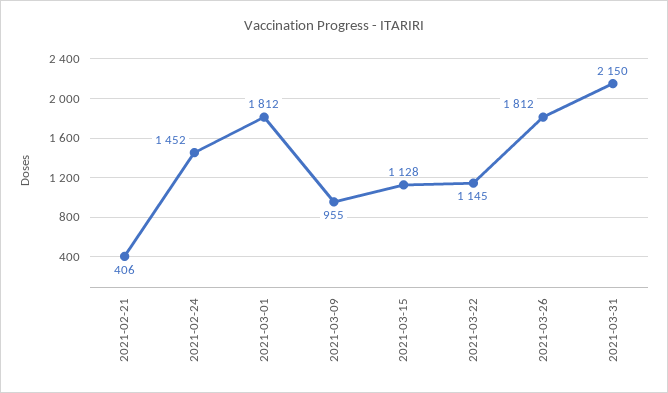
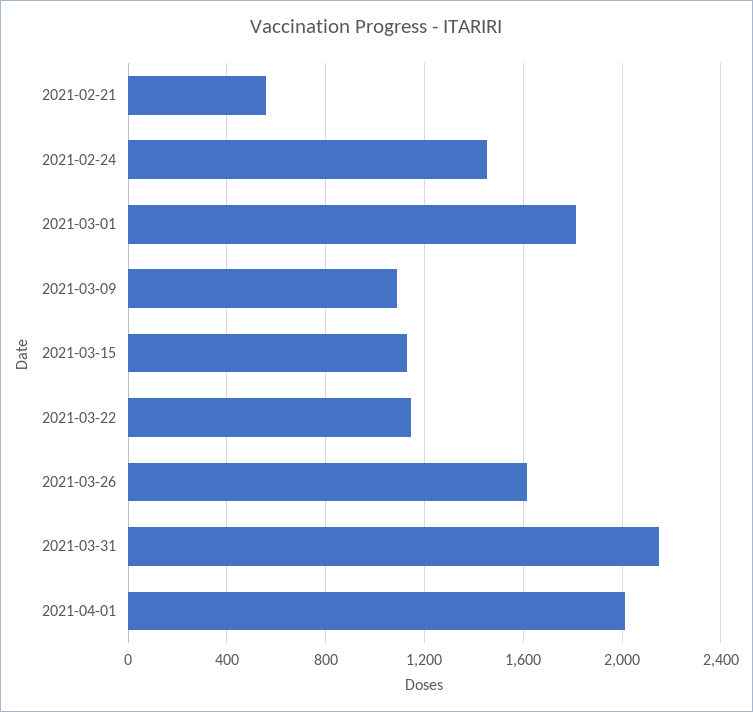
2021-02-21: 406 -> 550
2021-03-09: 955 -> 1100
2021-03-26: 1812 -> 1600
2021-04-01: none -> 2000

